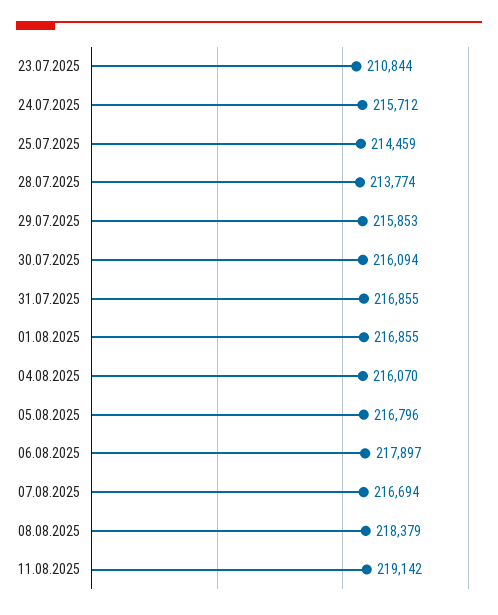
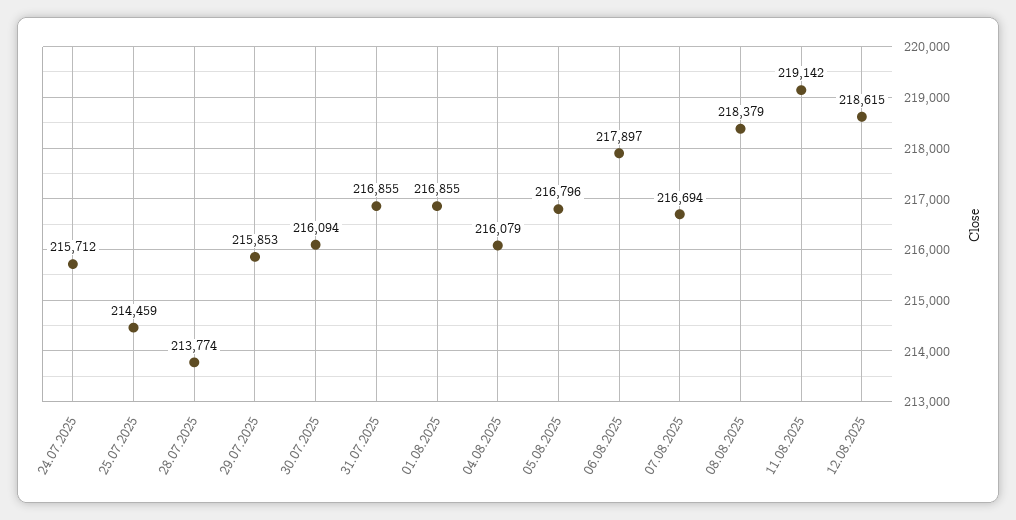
23.07.2025: 210844 -> none
04.08.2025: 216070 -> 216079
12.08.2025: none -> 218615

